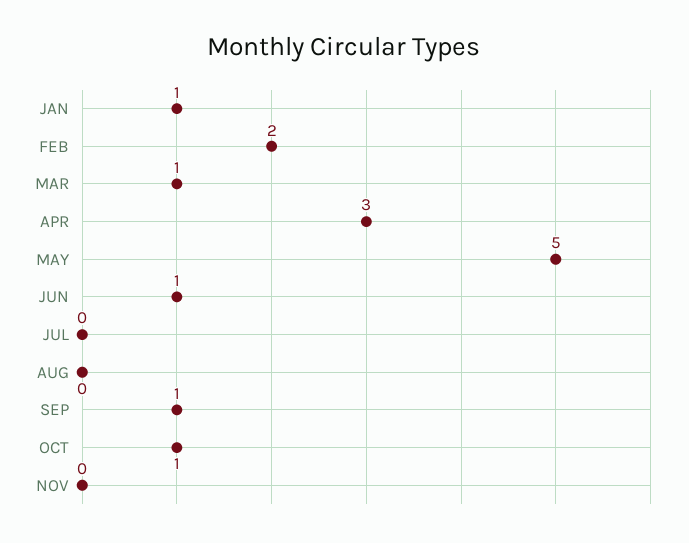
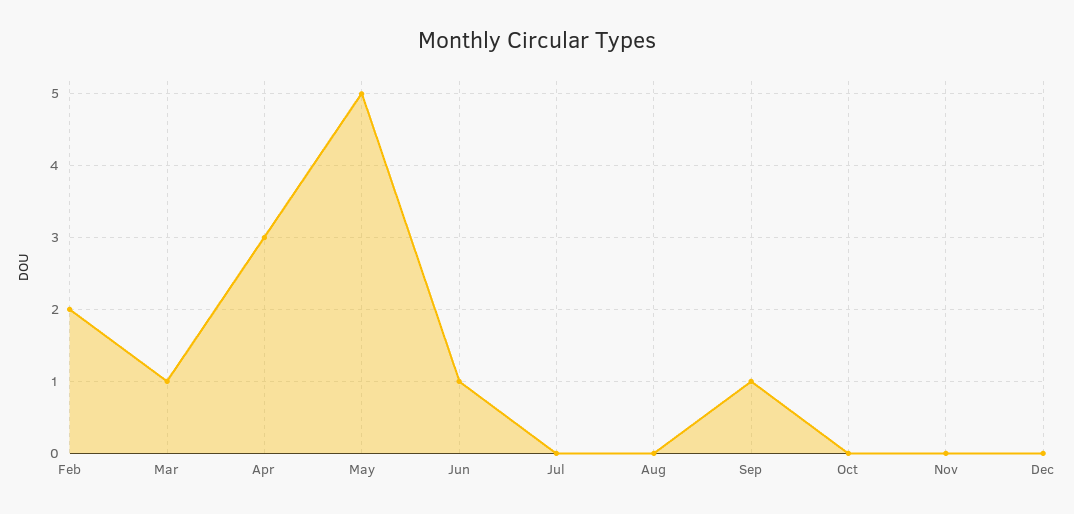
JAN: 1 -> none
OCT: 1 -> 0
Dec: none -> 0

